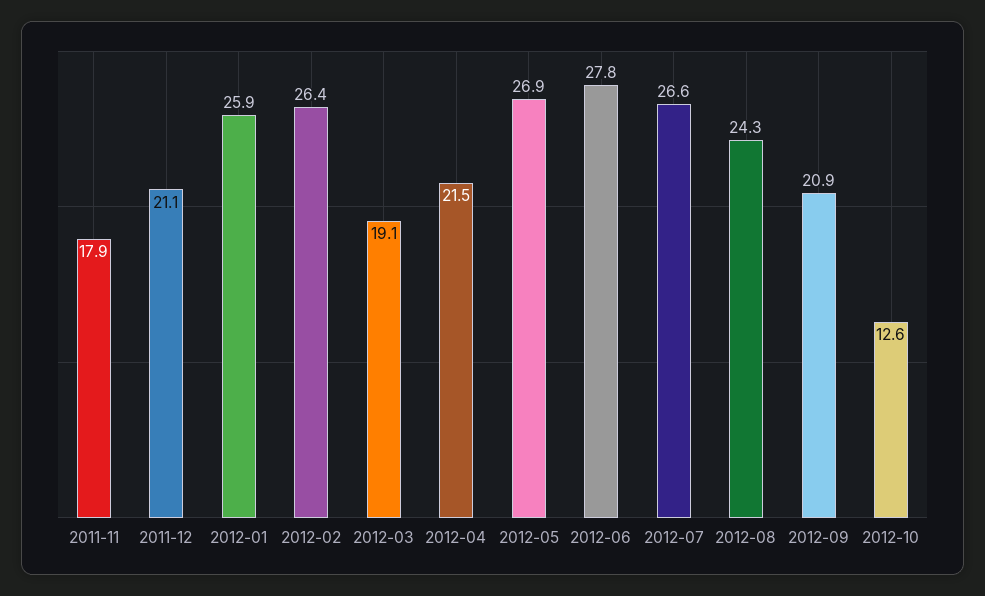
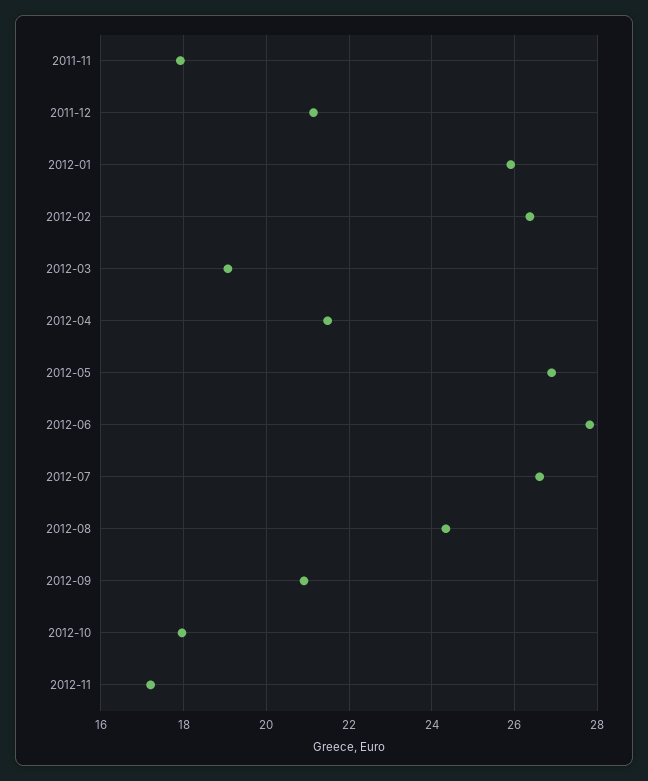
2012-10: 12.6 -> 18
2012-11: none -> 17.2

